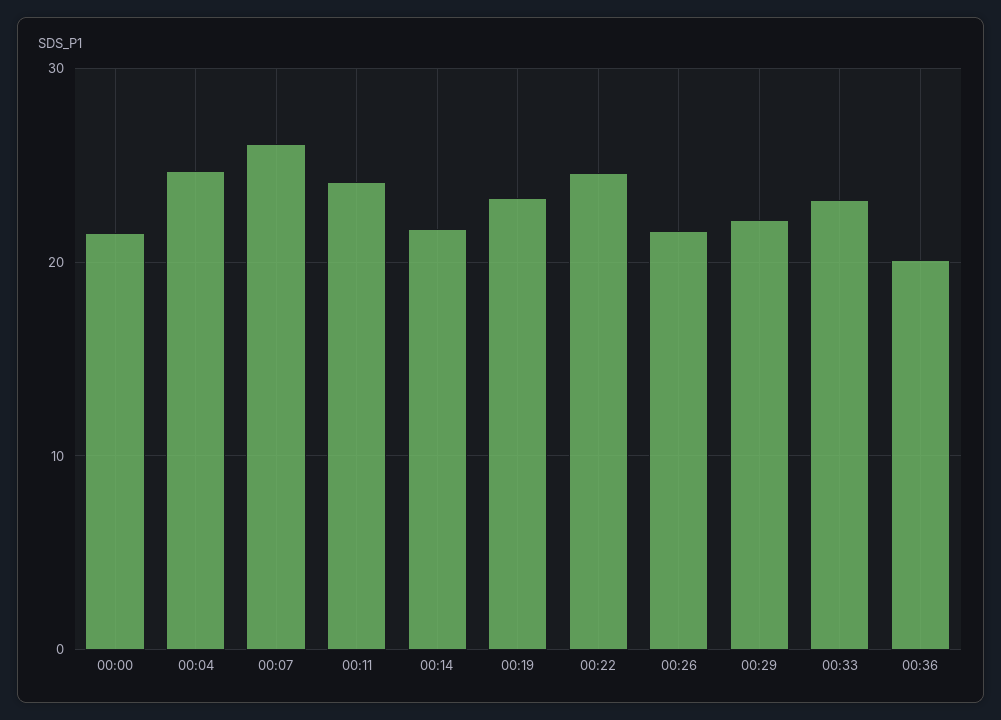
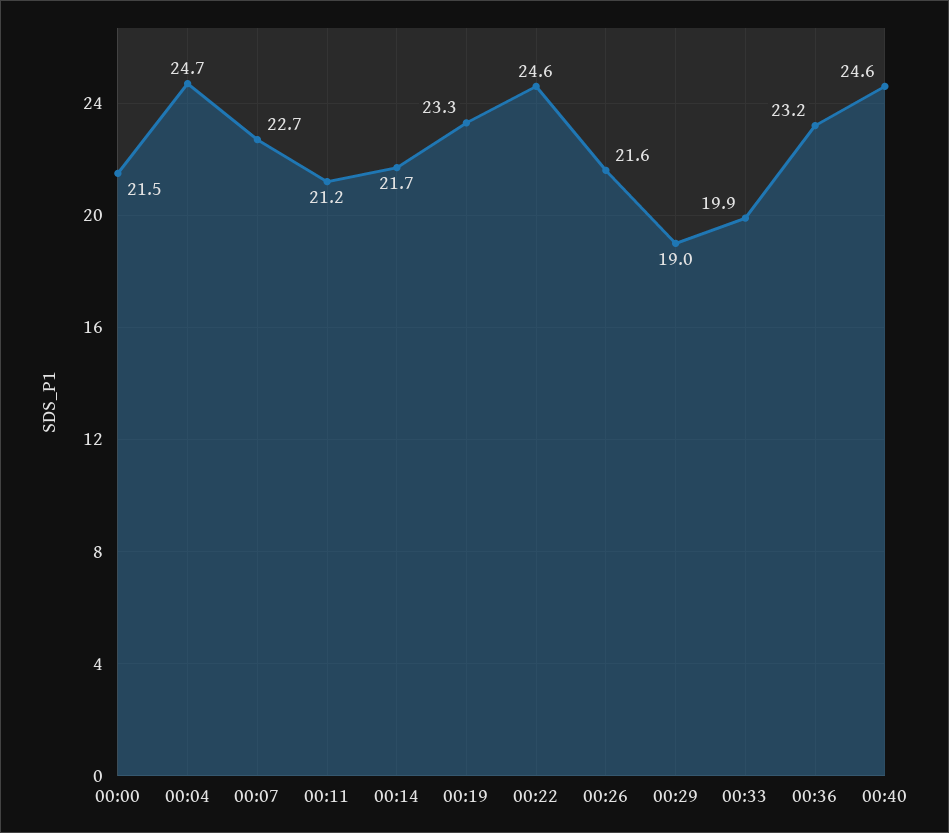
00:07: 26 -> 22.7
00:11: 24 -> 21.2
00:29: 22 -> 19
00:33: 23 -> 19.9
00:36: 20 -> 23.2
00:40: none -> 24.6

